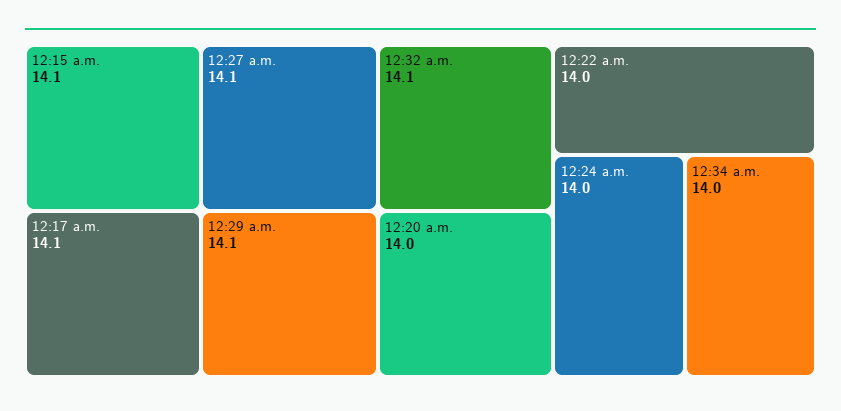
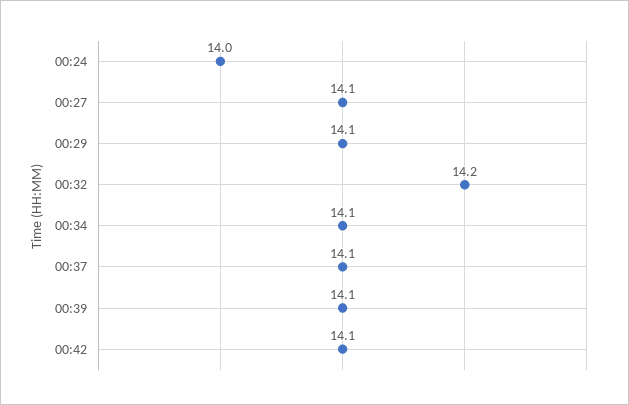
12:15 a.m.: 14.1 -> none
12:17 a.m.: 14.1 -> none
12:32 a.m.: 14.1 -> 14.2
12:20 a.m.: 14 -> none
12:22 a.m.: 14 -> none
12:34 a.m.: 14 -> 14.1
00:37: none -> 14.1
00:39: none -> 14.1
00:42: none -> 14.1

